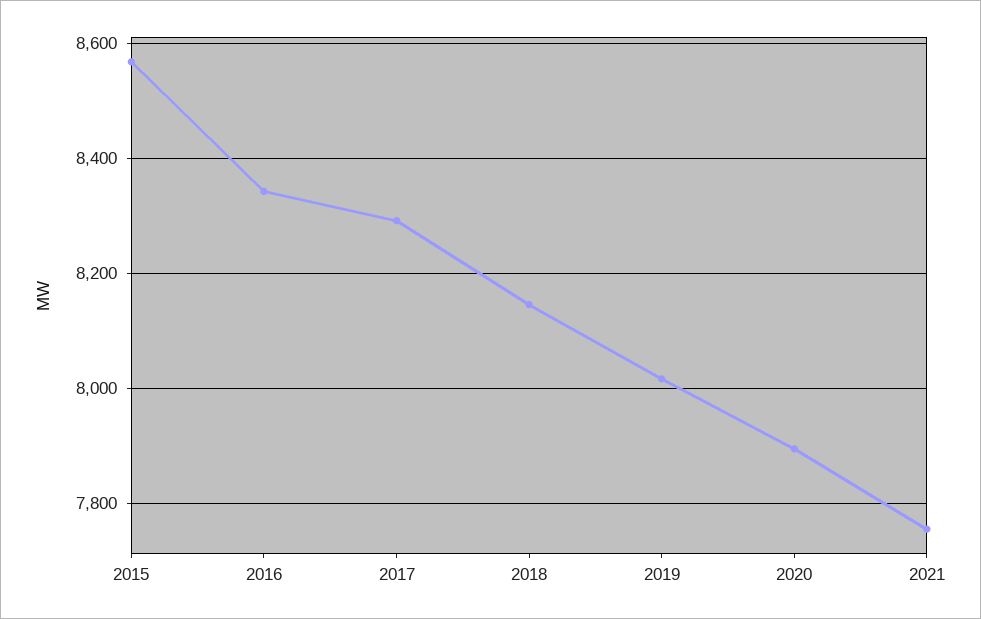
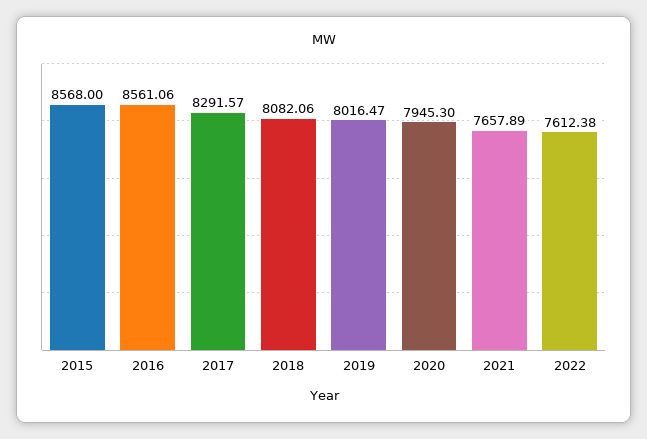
2016: 8340 -> 8561.06
2018: 8140 -> 8082.06
2020: 7900 -> 7945.3
2021: 7760 -> 7657.89
2022: none -> 7612.38

